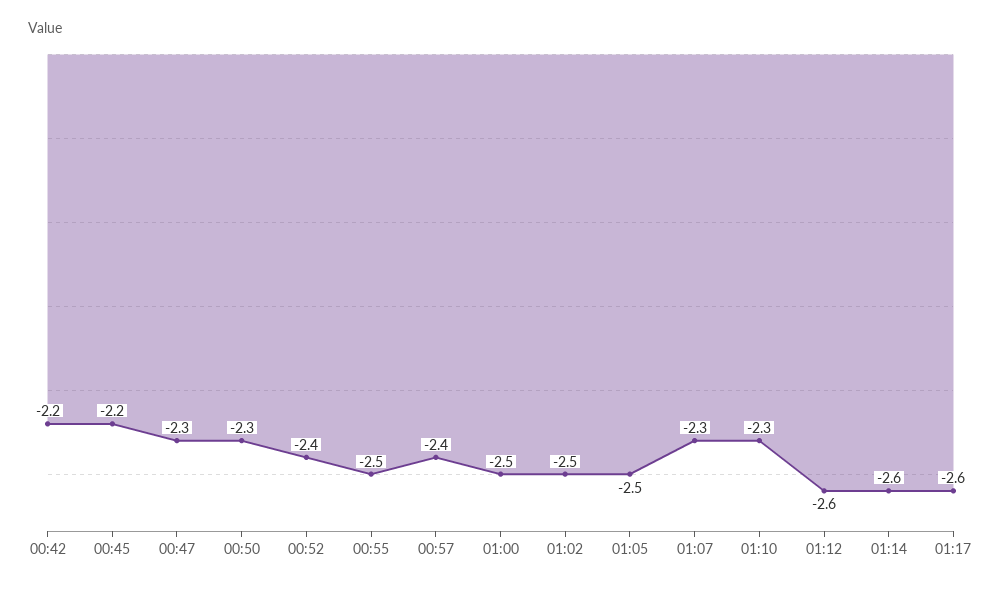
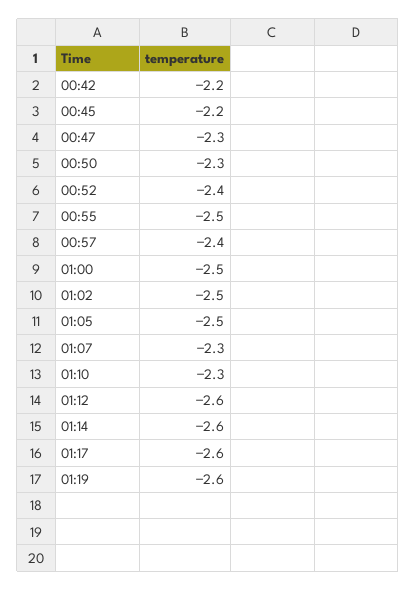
01:19: none -> -2.6

